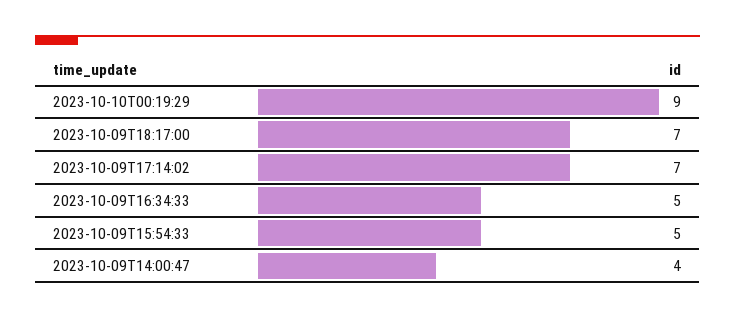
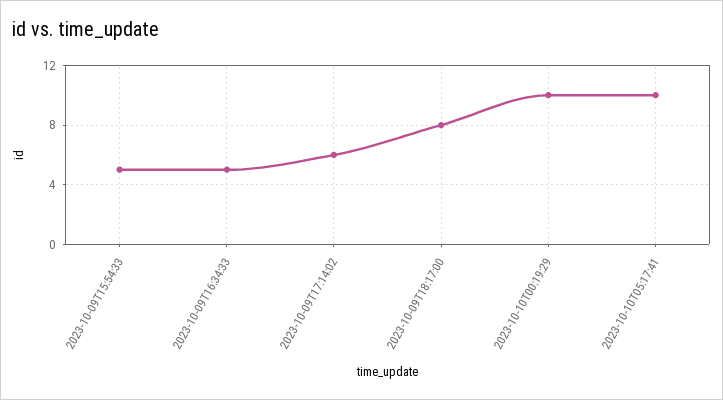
2023-10-10T00:19:29: 9 -> 10
2023-10-09T18:17:00: 7 -> 8
2023-10-09T17:14:02: 7 -> 6
2023-10-09T14:00:47: 4 -> none
2023-10-10T05:17:41: none -> 10

